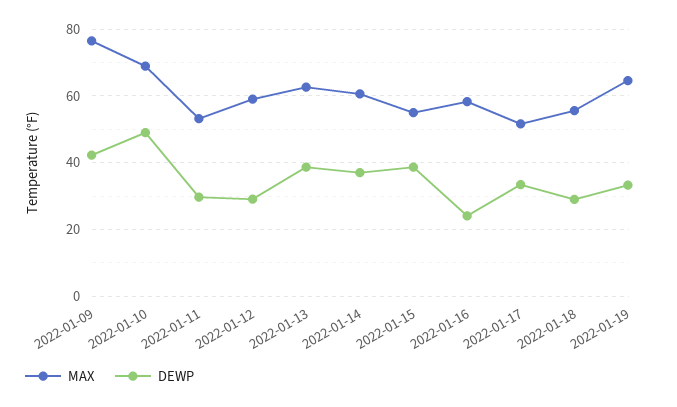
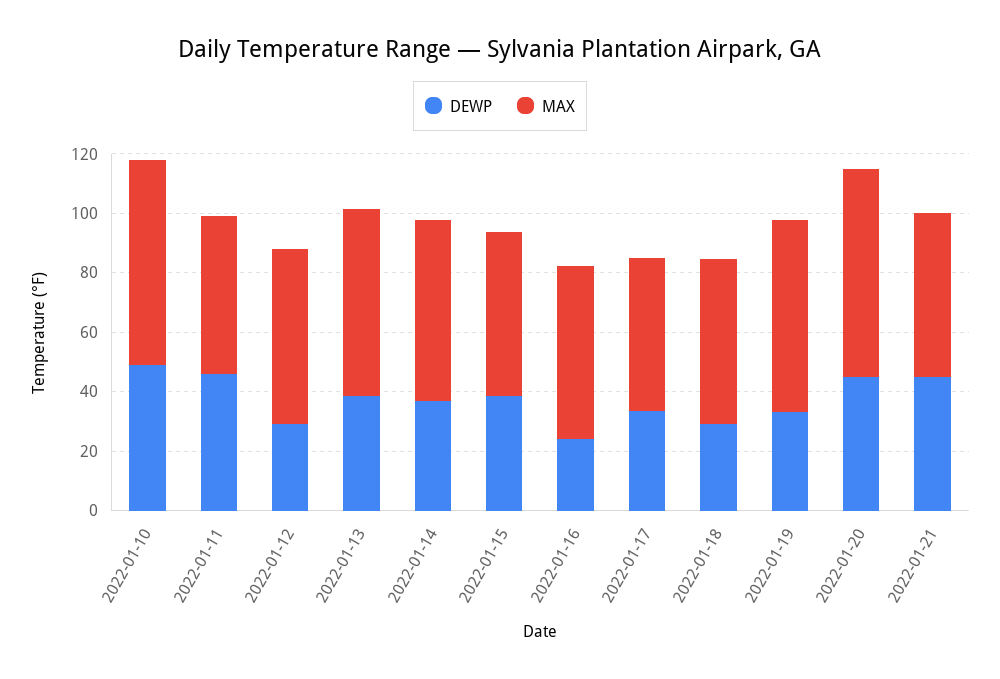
MAX, 2022-01-09: 76 -> none
DEWP, 2022-01-09: 42 -> none
DEWP, 2022-01-11: 30 -> 45
DEWP, 2022-01-20: none -> 45
MAX, 2022-01-20: none -> 70
DEWP, 2022-01-21: none -> 45
MAX, 2022-01-21: none -> 55

